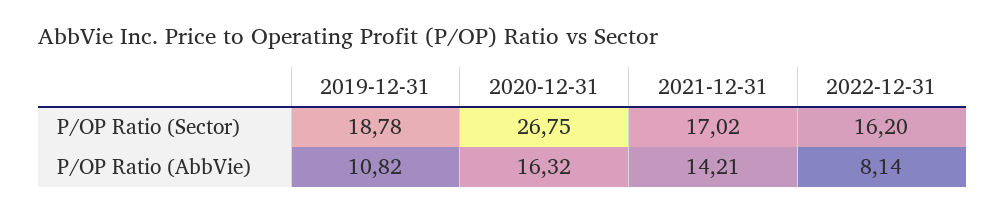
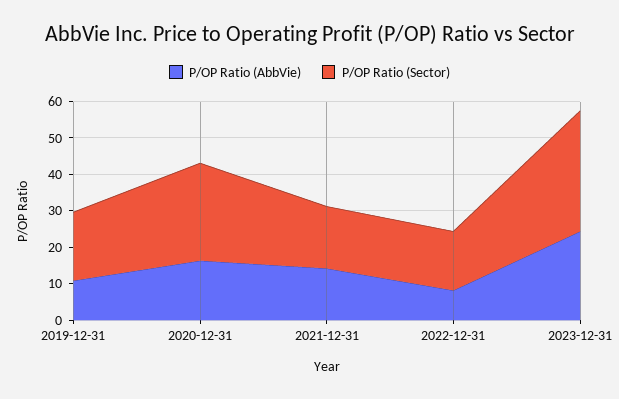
P/OP Ratio (AbbVie), 2023-12-31: none -> 25
P/OP Ratio (Sector), 2023-12-31: none -> 32.5

